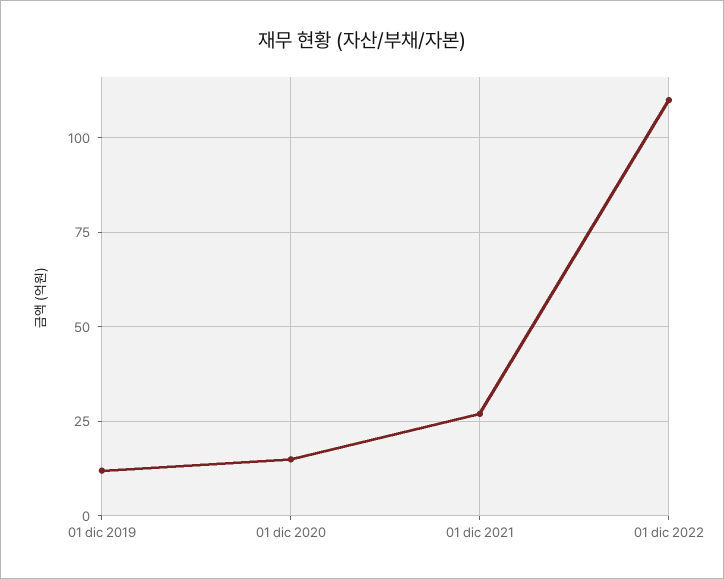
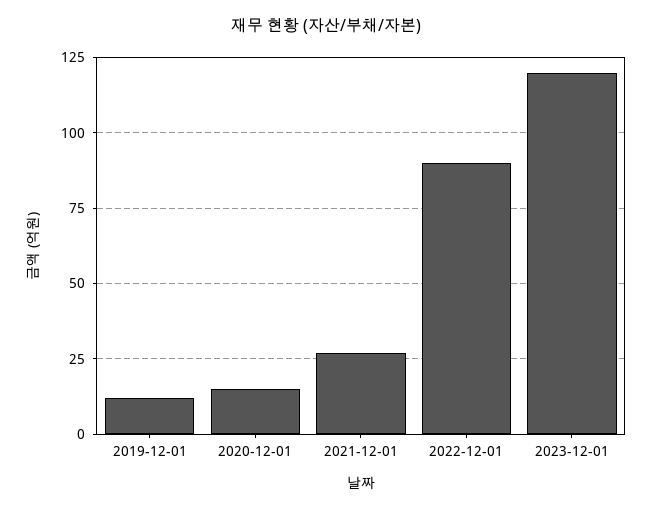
01 dic 2022: 110 -> 90
2023-12-01: none -> 120

